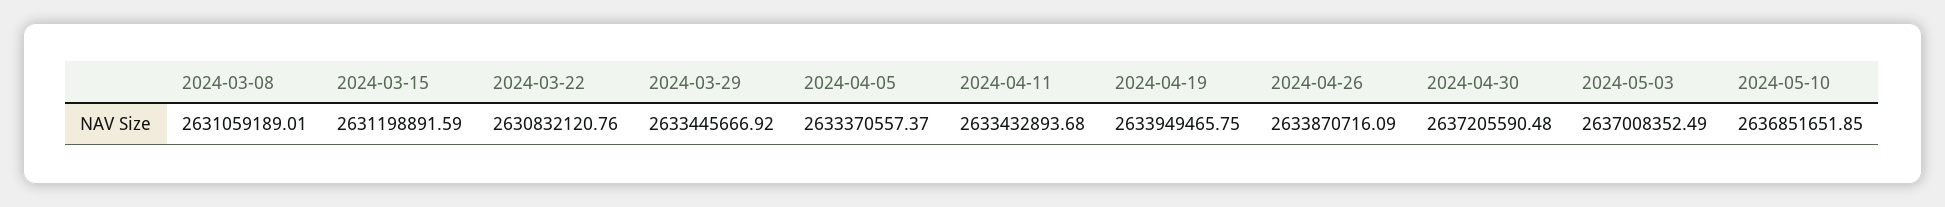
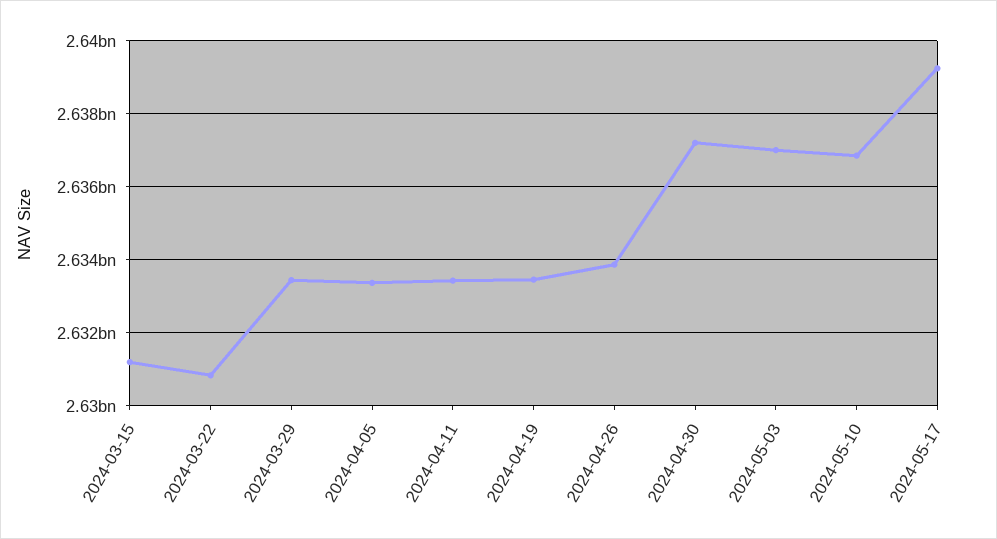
2024-03-08: 2631059189.01 -> none
2024-04-19: 2633949465.75 -> 2633400000
2024-05-17: none -> 2639200000

